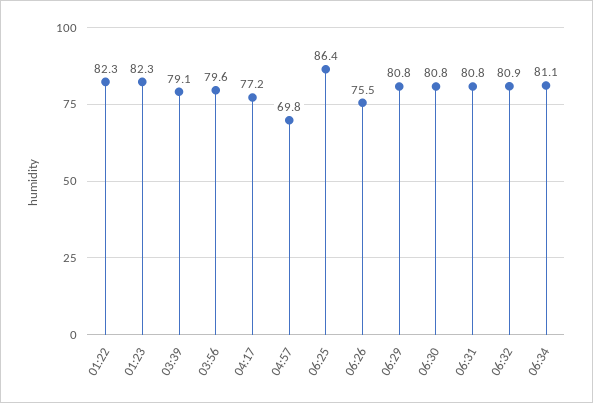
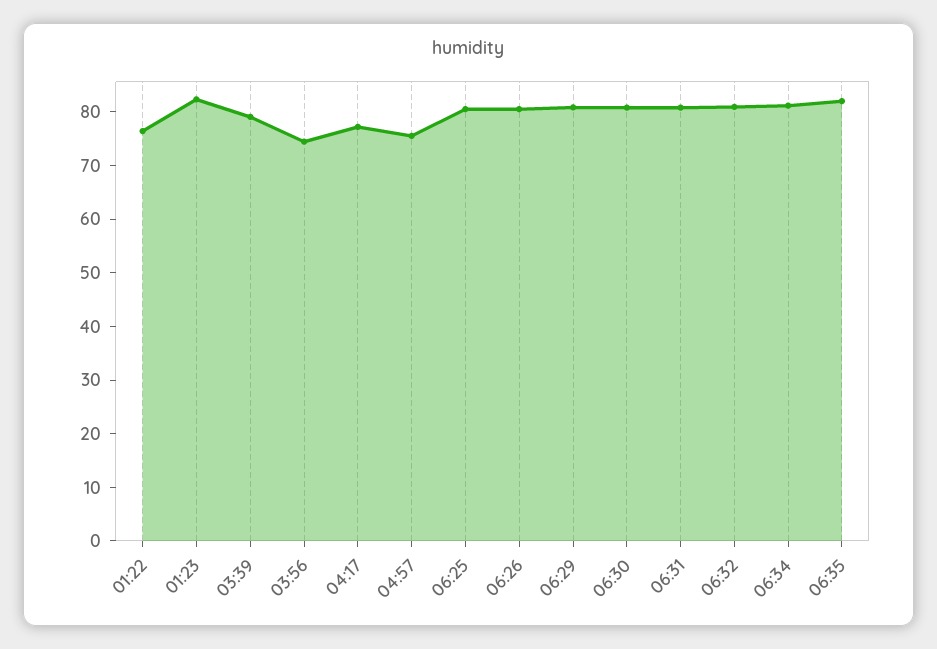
01:22: 82.3 -> 76
03:56: 79.6 -> 74
04:57: 69.8 -> 76
06:25: 86.4 -> 80
06:26: 75.5 -> 80
06:35: none -> 82

